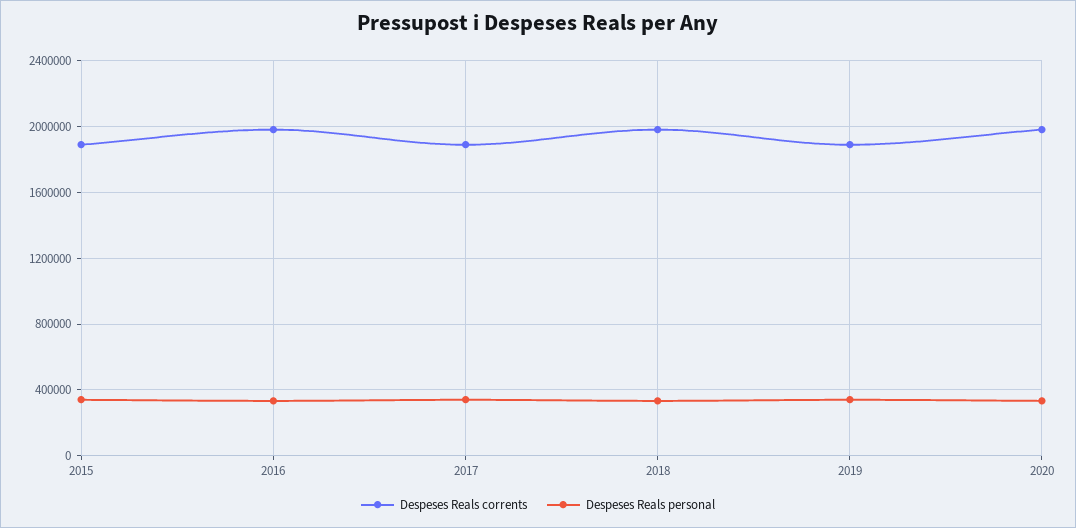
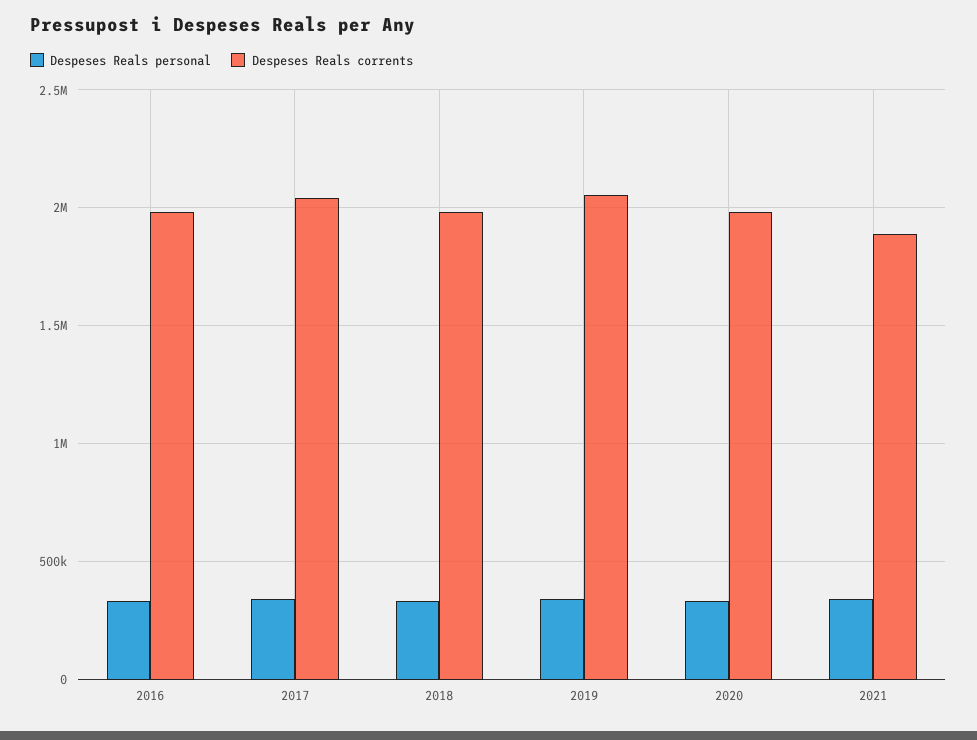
Despeses Reals corrents, 2015: 1900000 -> none
Despeses Reals personal, 2015: 350000 -> none
Despeses Reals corrents, 2017: 1900000 -> 2050000
Despeses Reals corrents, 2019: 1900000 -> 2050000
Despeses Reals personal, 2021: none -> 350000
Despeses Reals corrents, 2021: none -> 1900000

